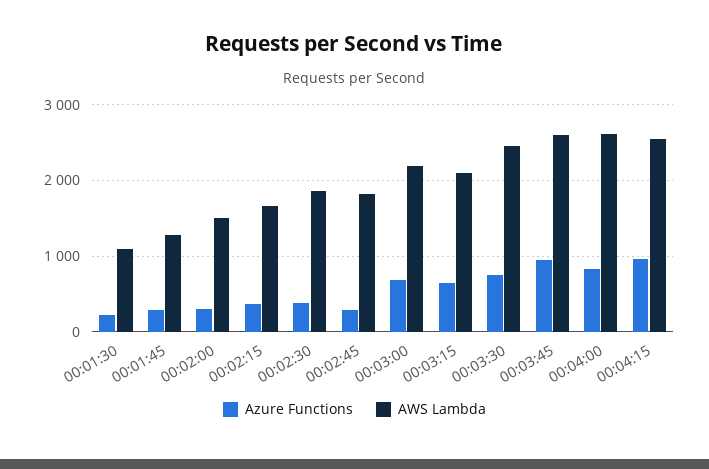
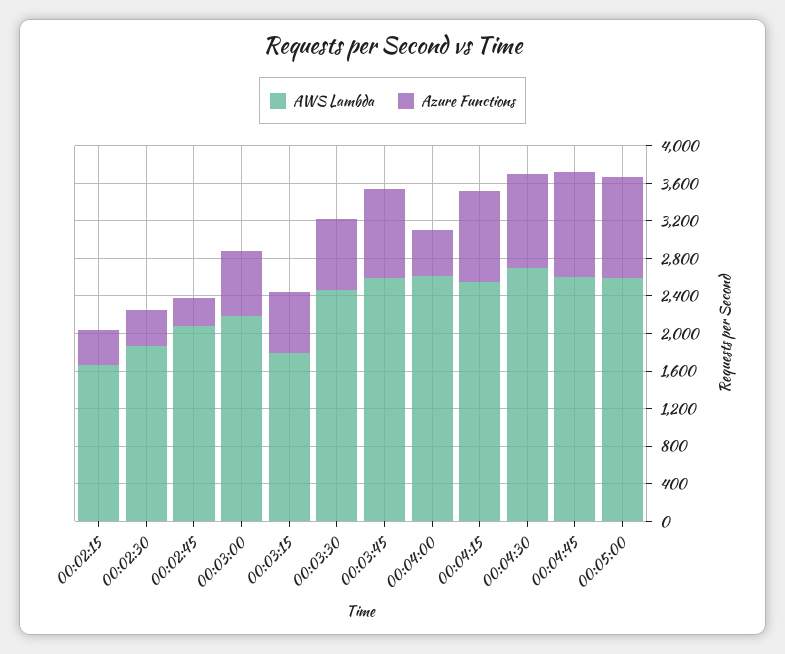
Azure Functions, 00:01:30: 200 -> none
AWS Lambda, 00:01:30: 1100 -> none
Azure Functions, 00:01:45: 300 -> none
AWS Lambda, 00:01:45: 1300 -> none
Azure Functions, 00:02:00: 300 -> none
AWS Lambda, 00:02:00: 1500 -> none
AWS Lambda, 00:02:45: 1800 -> 2100
AWS Lambda, 00:03:15: 2100 -> 1800
Azure Functions, 00:04:00: 800 -> 500
AWS Lambda, 00:04:30: none -> 2700
Azure Functions, 00:04:30: none -> 1000
AWS Lambda, 00:04:45: none -> 2600
Azure Functions, 00:04:45: none -> 1100
AWS Lambda, 00:05:00: none -> 2600
Azure Functions, 00:05:00: none -> 1100

